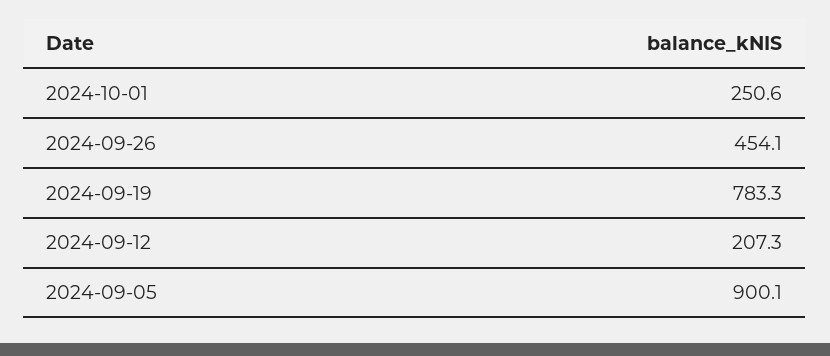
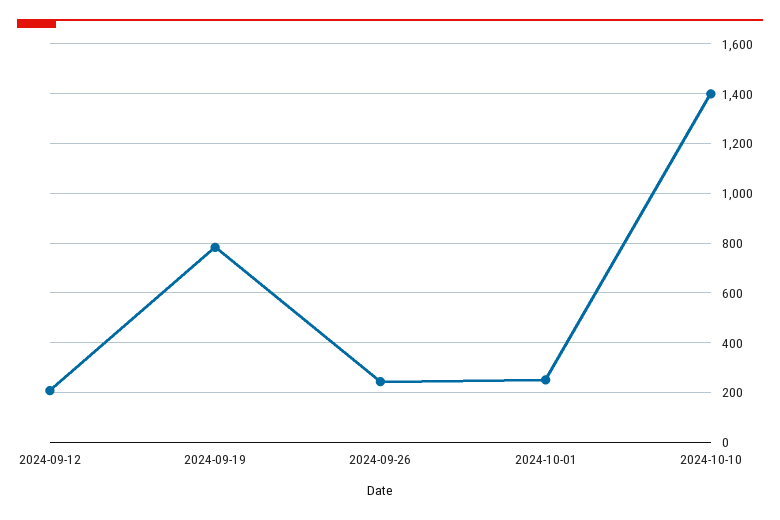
2024-09-26: 454.1 -> 250
2024-09-05: 900.1 -> none
2024-10-10: none -> 1400

